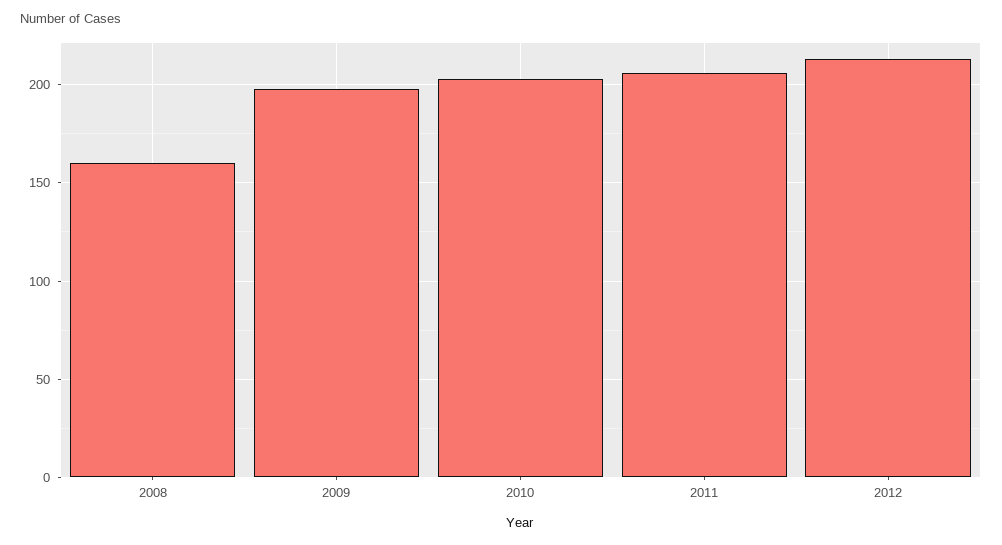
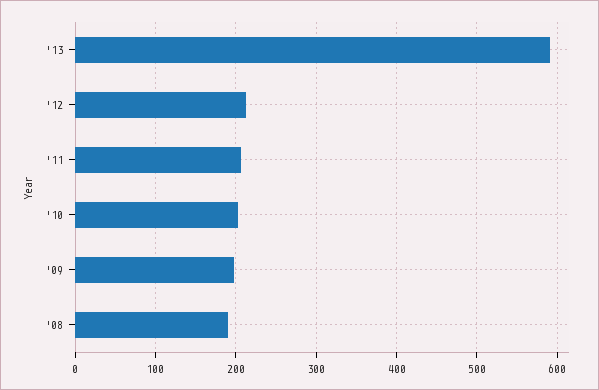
2008: 160 -> 190
'13: none -> 590

